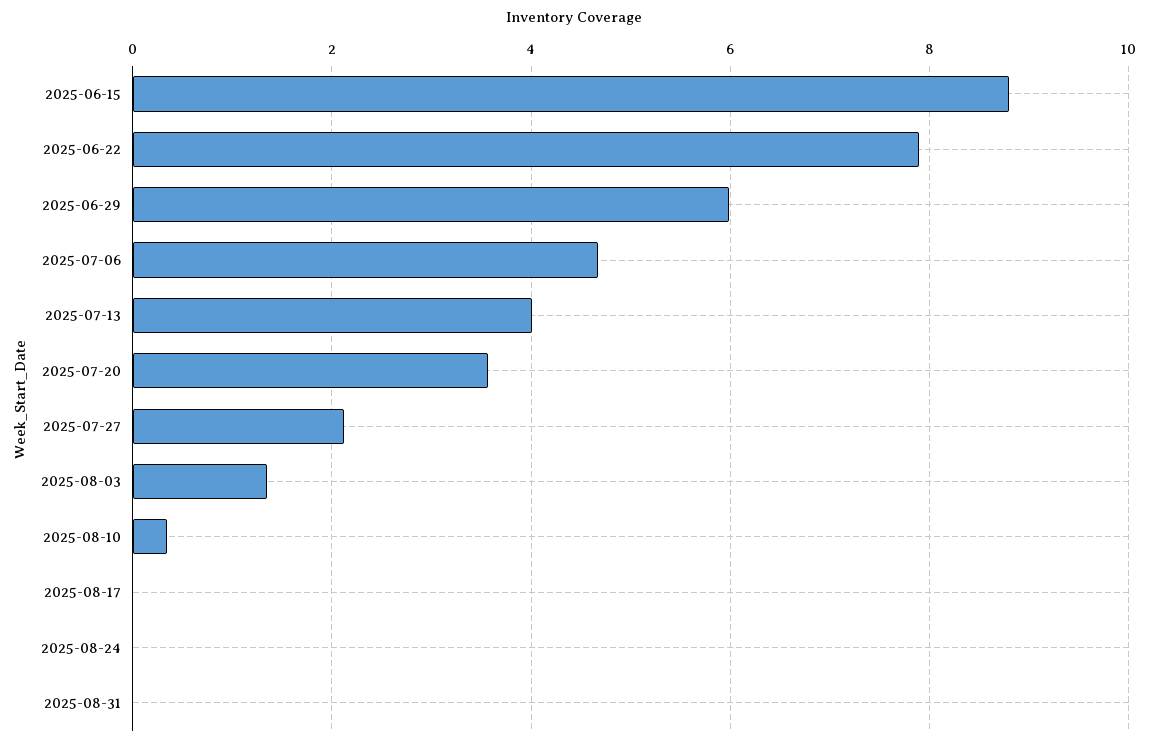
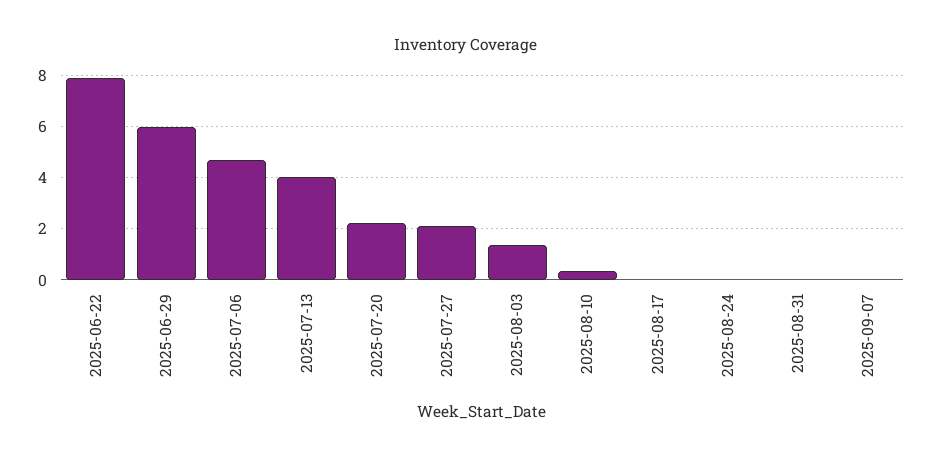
2025-06-15: 8.8 -> none
2025-07-20: 3.6 -> 2.25
2025-09-07: none -> 0

